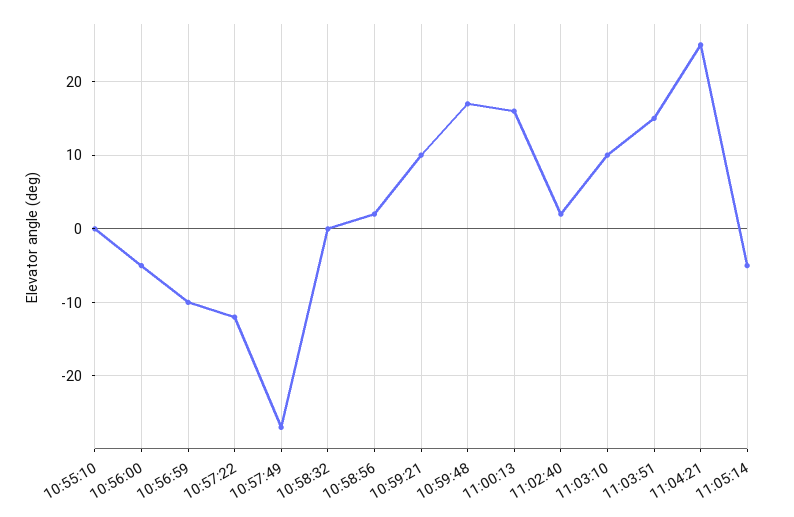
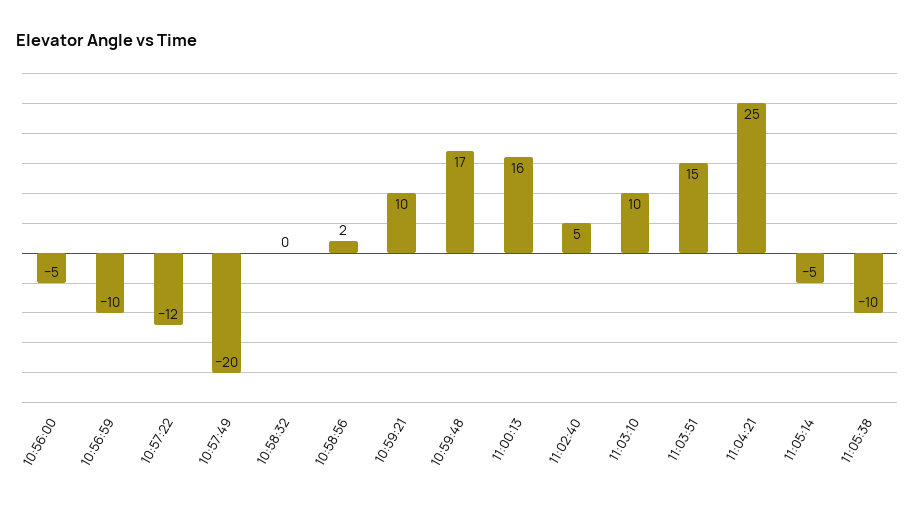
10:55:10: 0 -> none
10:57:49: -27 -> -20
11:02:40: 2 -> 5
11:05:38: none -> -10

